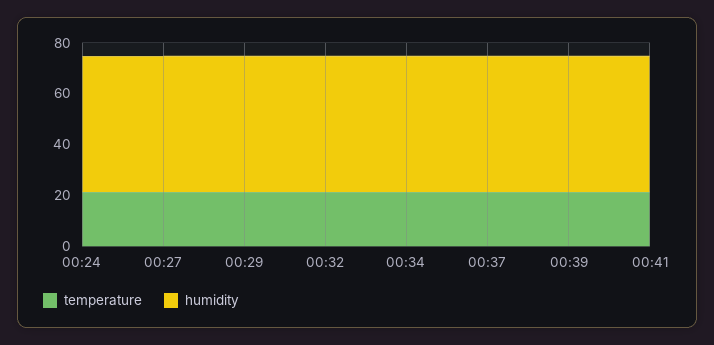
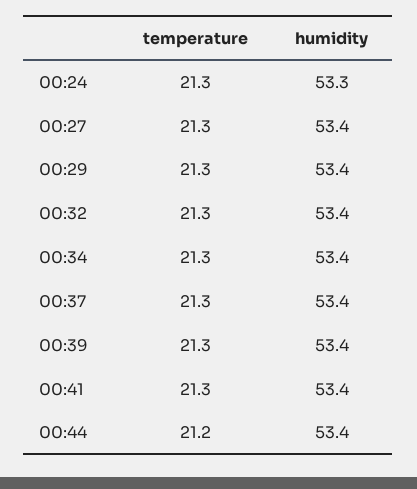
temperature, 00:44: none -> 21.2
humidity, 00:44: none -> 53.4

